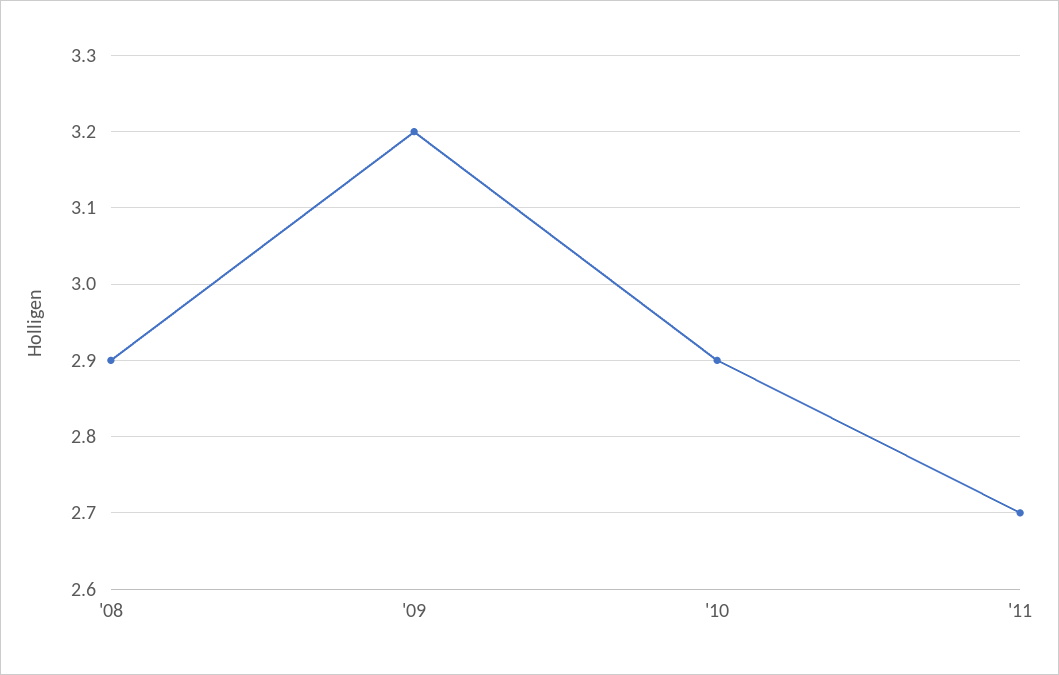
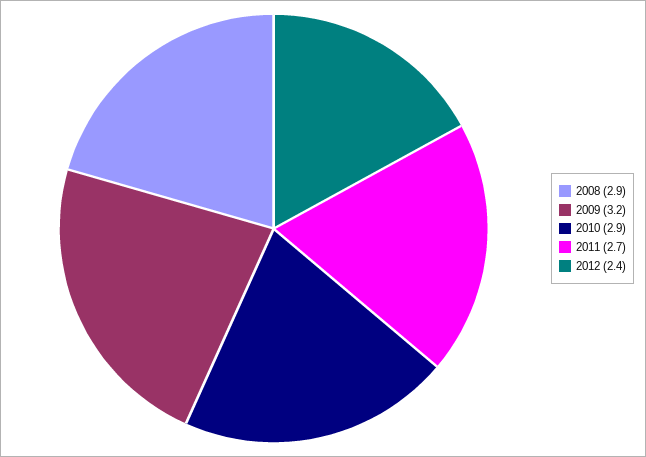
2012: none -> 2.4

